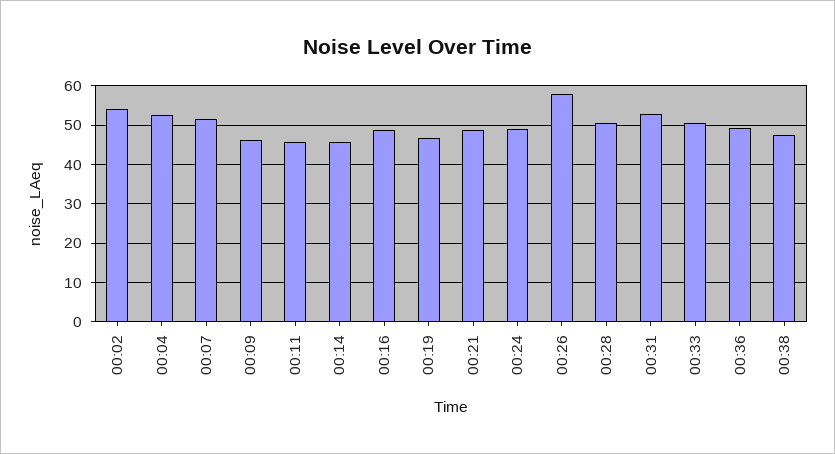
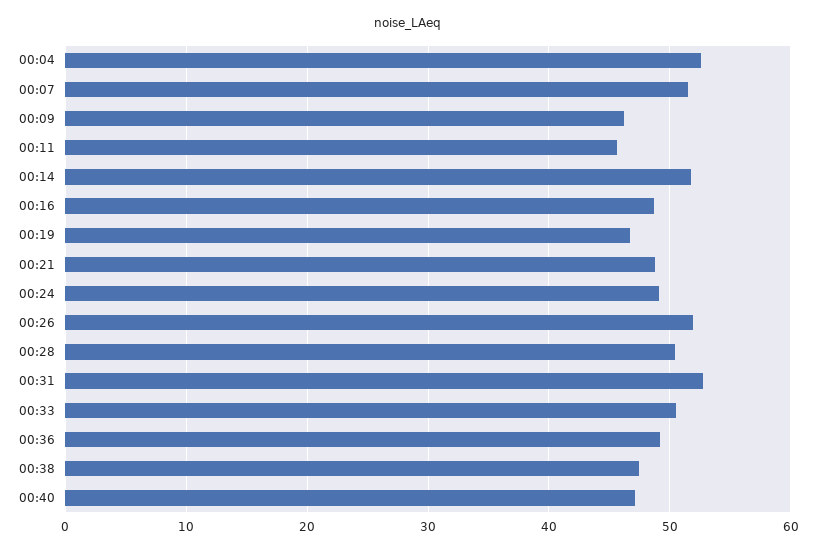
00:02: 54 -> none
00:14: 46 -> 52
00:26: 58 -> 52
00:40: none -> 47

